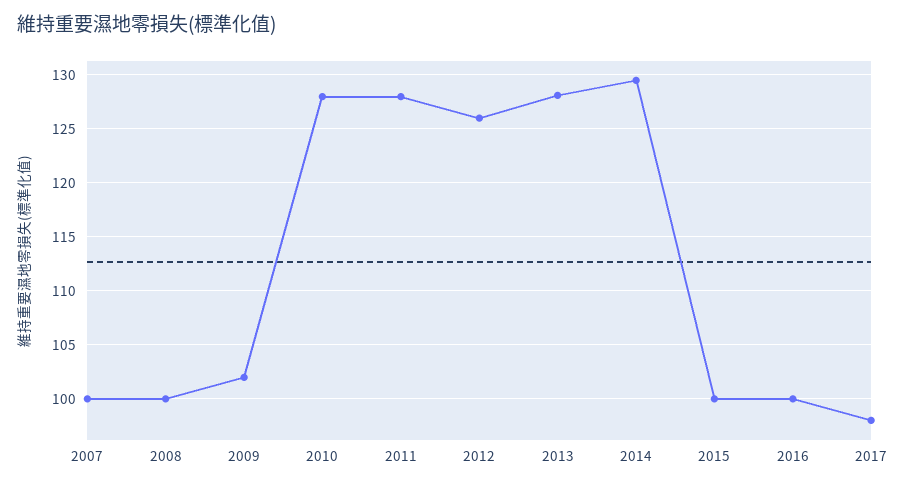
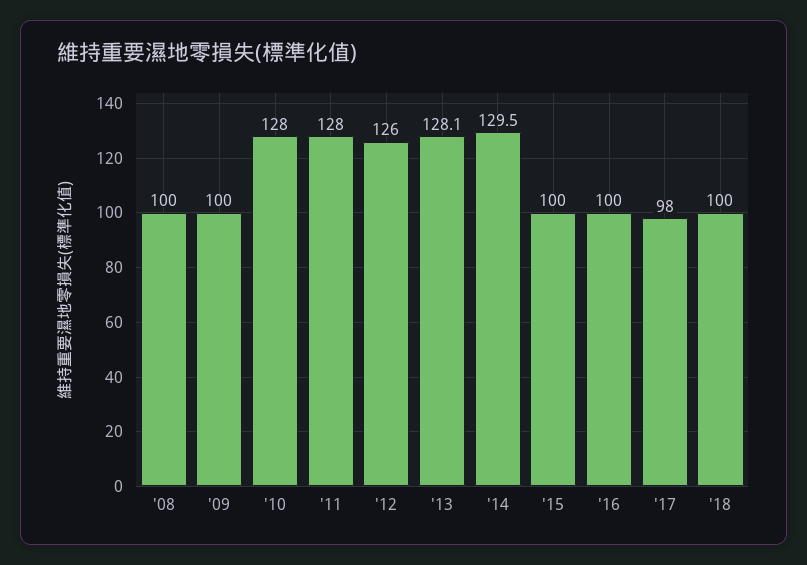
2007: 100 -> none
2009: 102 -> 100
'18: none -> 100

